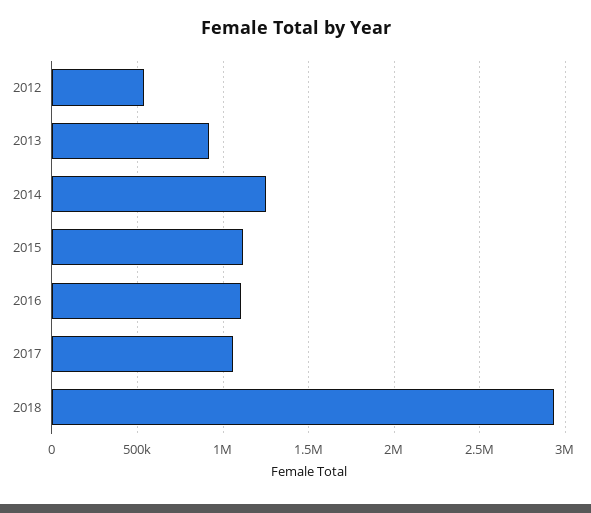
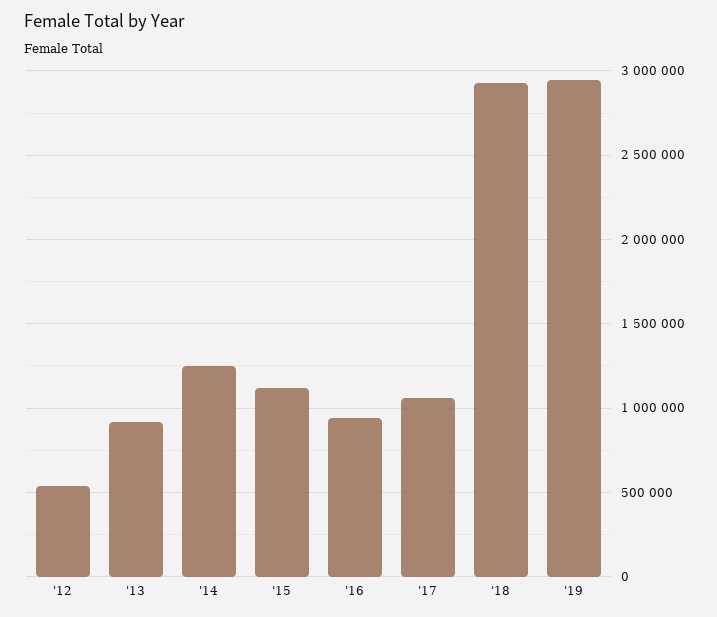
2016: 1100000 -> 950000
'19: none -> 2950000

